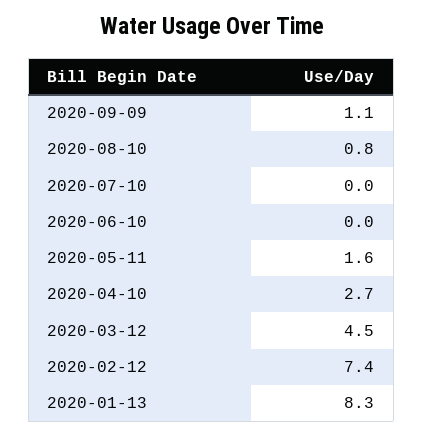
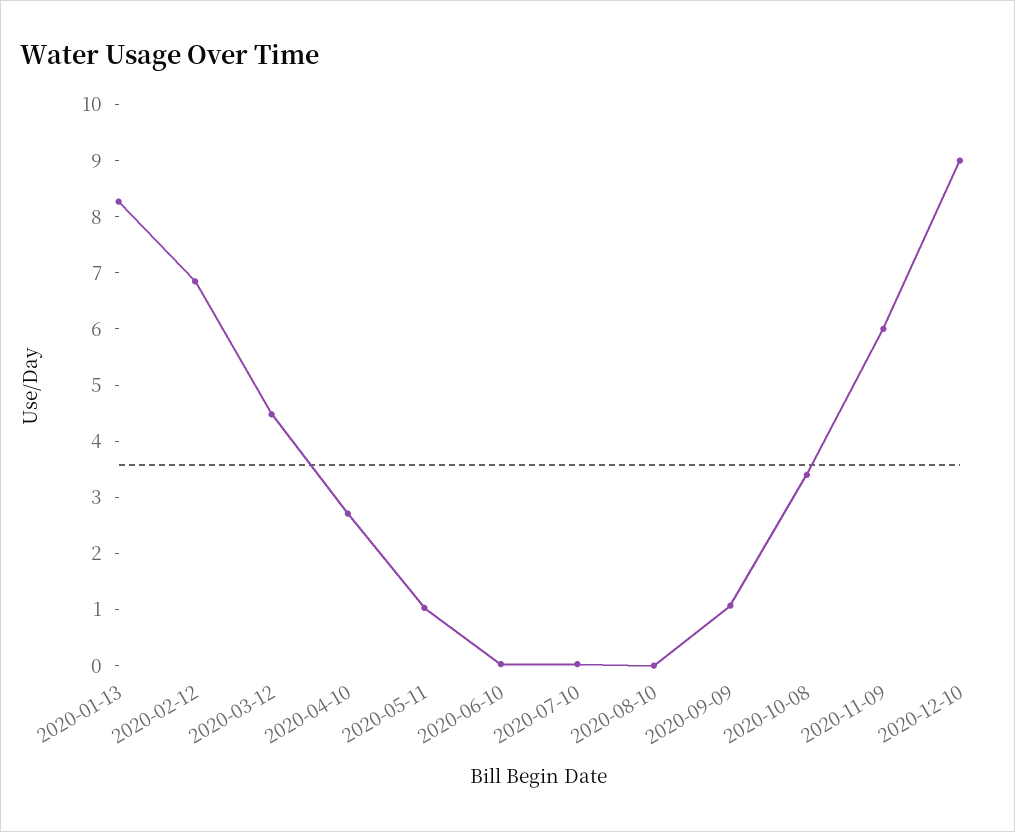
2020-08-10: 0.8 -> 0
2020-05-11: 1.6 -> 1
2020-02-12: 7.4 -> 6.8
2020-10-08: none -> 3.4
2020-11-09: none -> 6
2020-12-10: none -> 9

